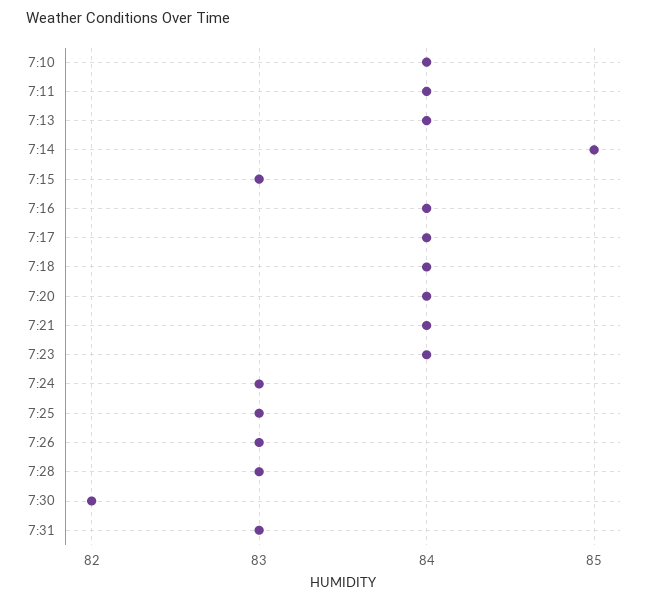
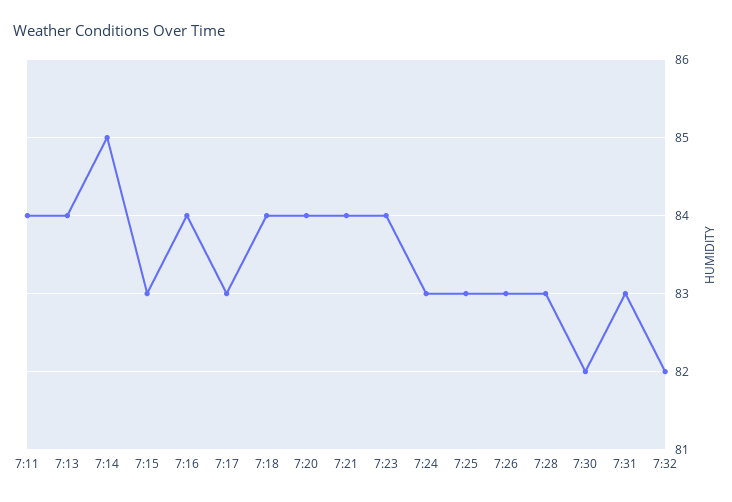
7:10: 84 -> none
7:17: 84 -> 83
7:32: none -> 82

